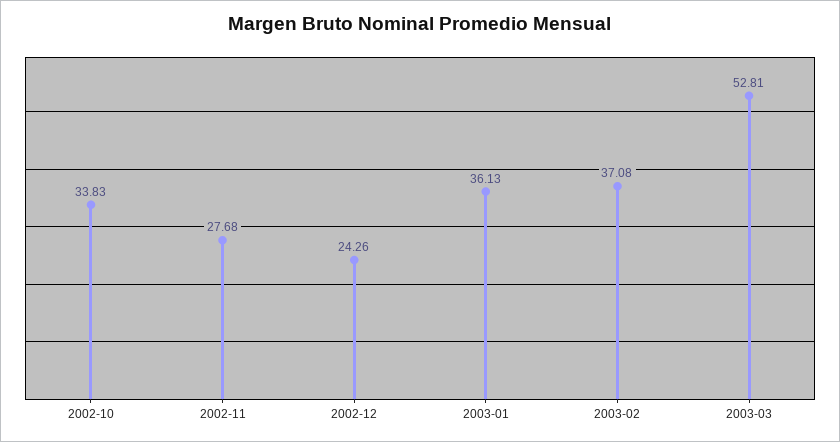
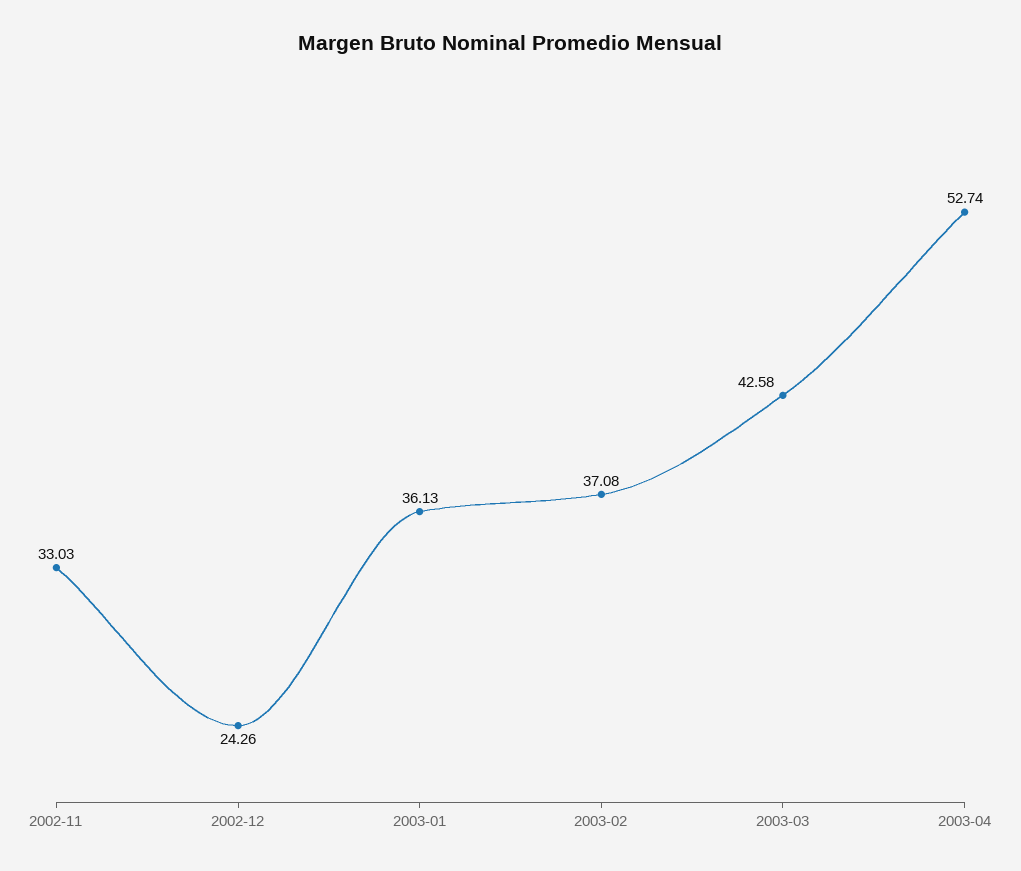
2002-10: 33.83 -> none
2002-11: 27.68 -> 33.03
2003-03: 52.81 -> 42.58
2003-04: none -> 52.74

